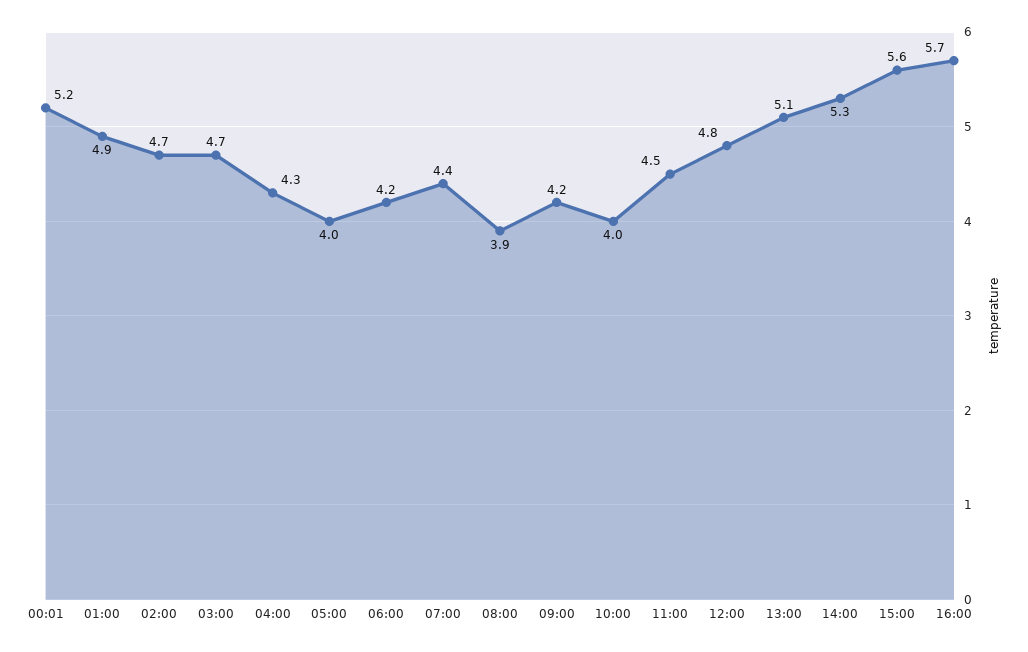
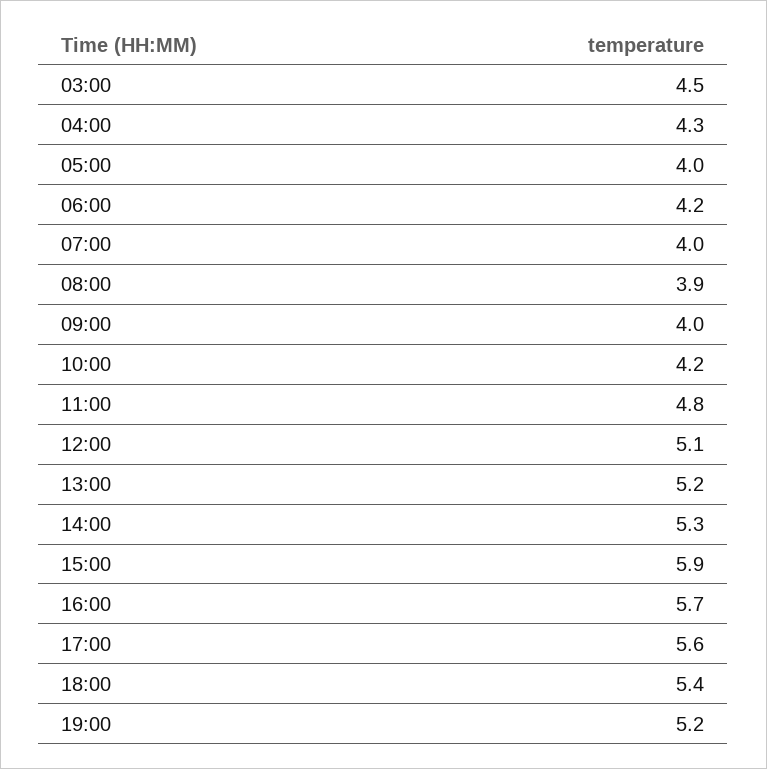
00:01: 5.2 -> none
01:00: 4.9 -> none
02:00: 4.7 -> none
03:00: 4.7 -> 4.5
07:00: 4.4 -> 4
09:00: 4.2 -> 4
10:00: 4 -> 4.2
11:00: 4.5 -> 4.8
12:00: 4.8 -> 5.1
13:00: 5.1 -> 5.2
15:00: 5.6 -> 5.9
17:00: none -> 5.6
18:00: none -> 5.4
19:00: none -> 5.2

